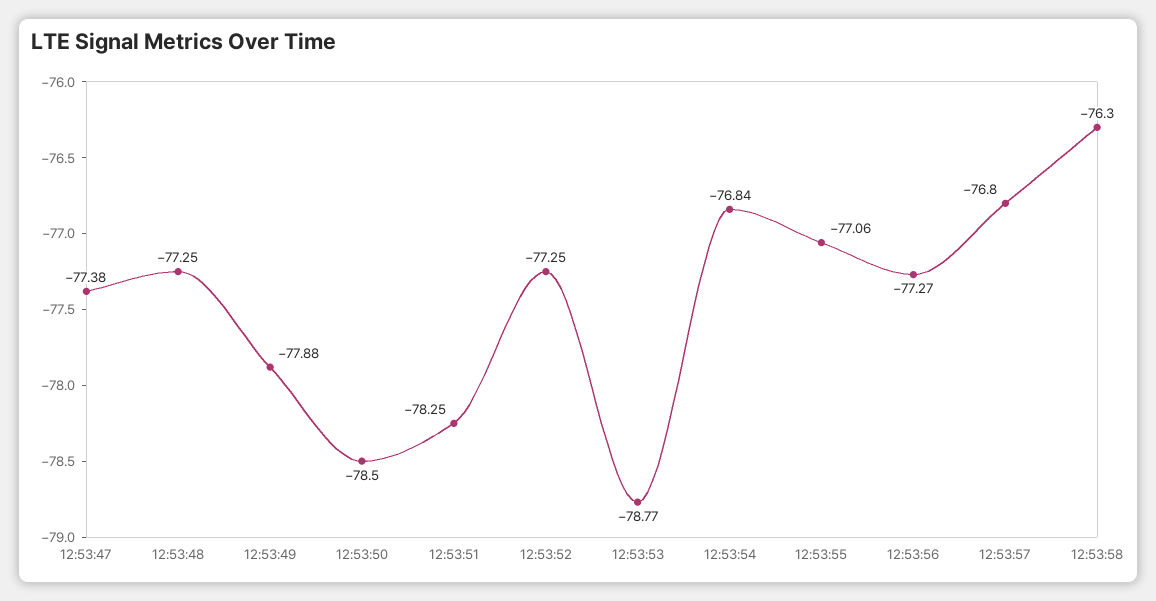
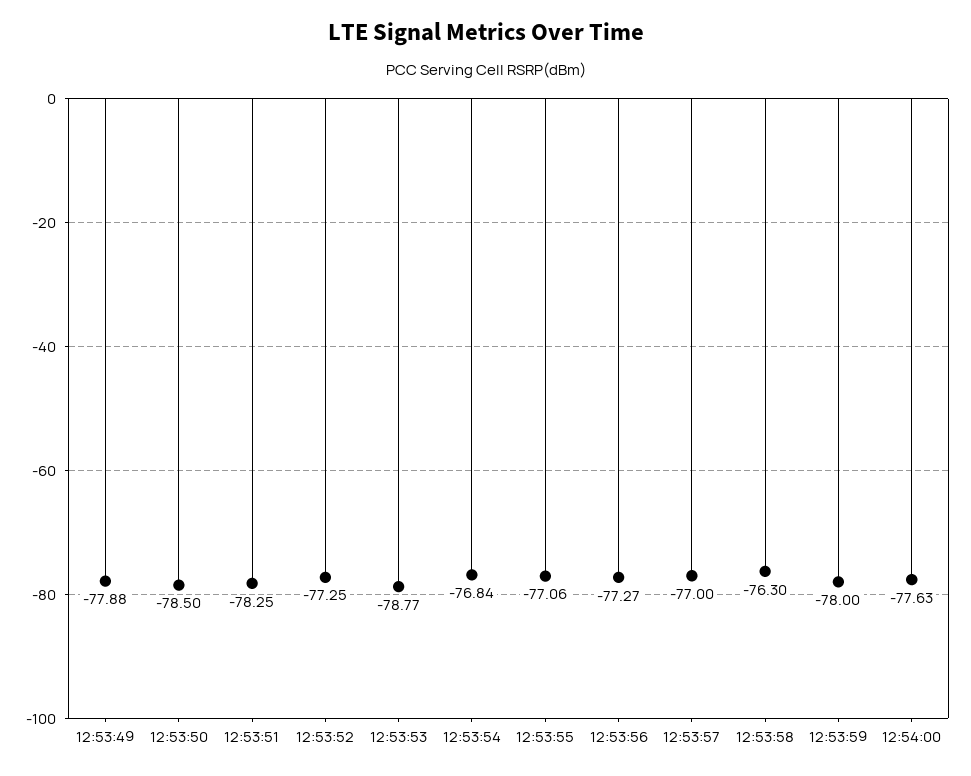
12:53:47: -77.38 -> none
12:53:48: -77.25 -> none
12:53:57: -76.8 -> -77
12:53:59: none -> -78
12:54:00: none -> -77.63

